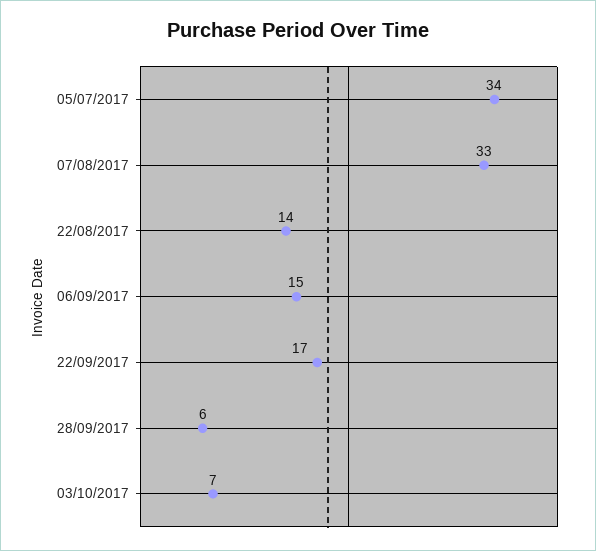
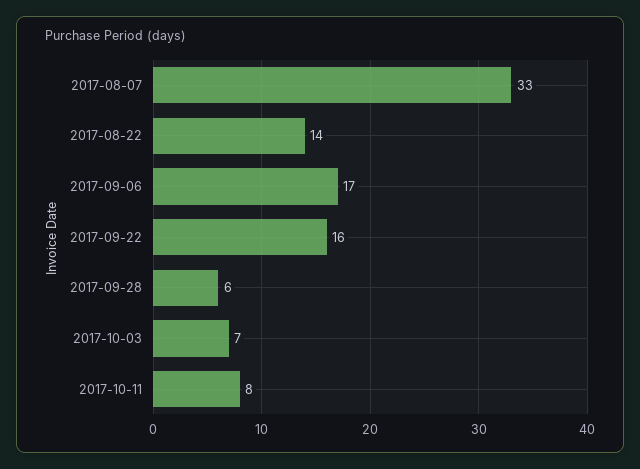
05/07/2017: 34 -> none
06/09/2017: 15 -> 17
22/09/2017: 17 -> 16
2017-10-11: none -> 8

